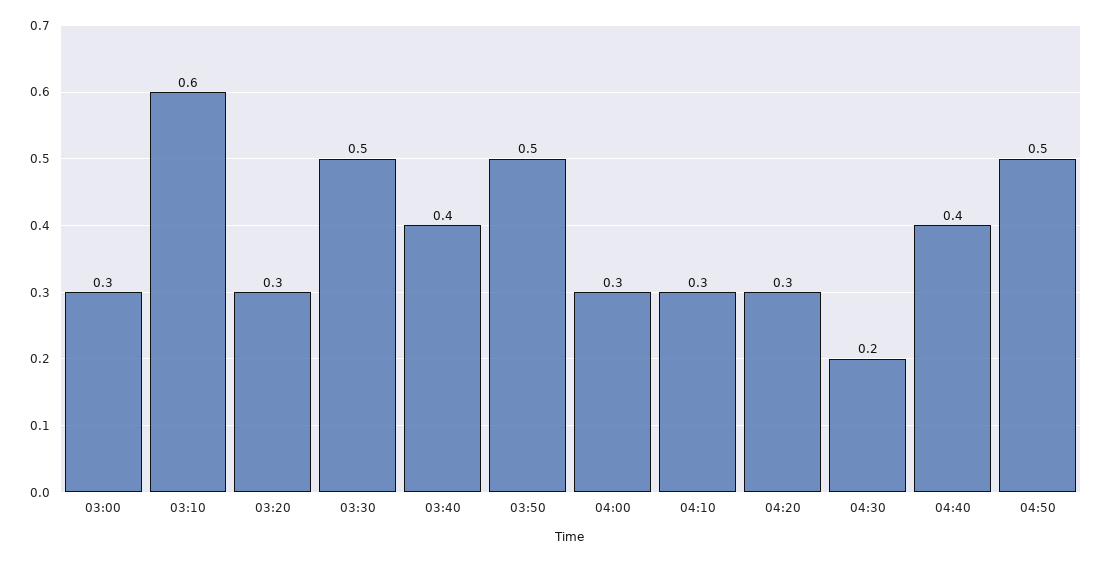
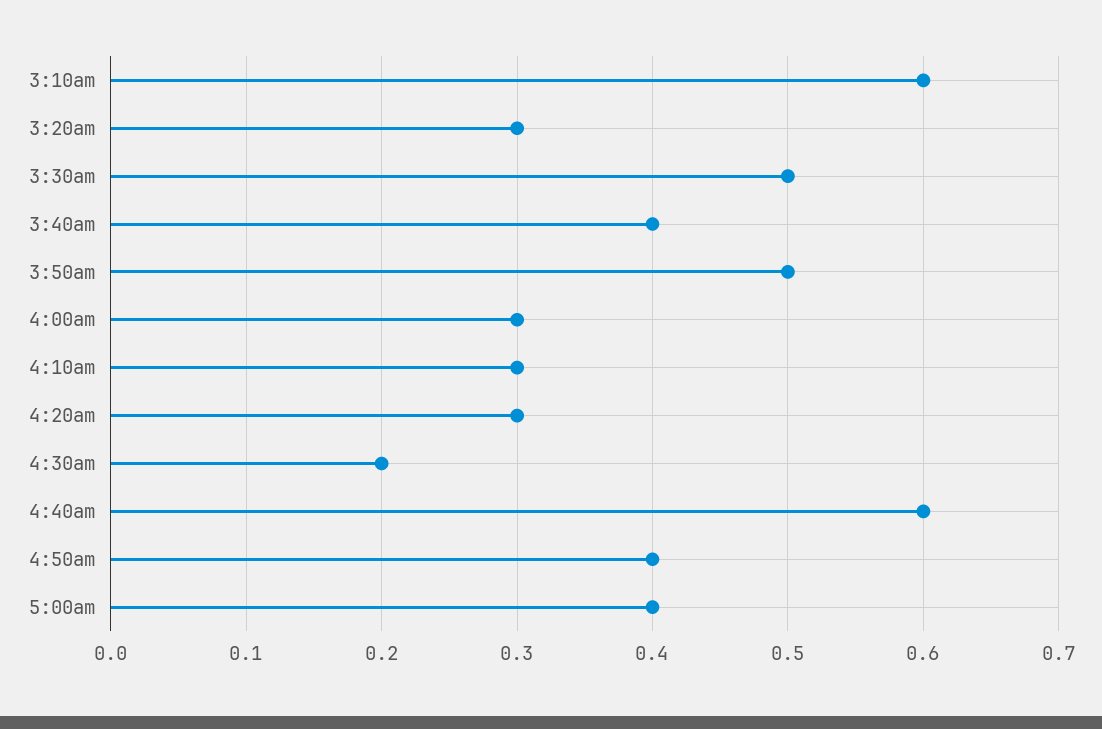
03:00: 0.3 -> none
04:40: 0.4 -> 0.6
04:50: 0.5 -> 0.4
5:00am: none -> 0.4

